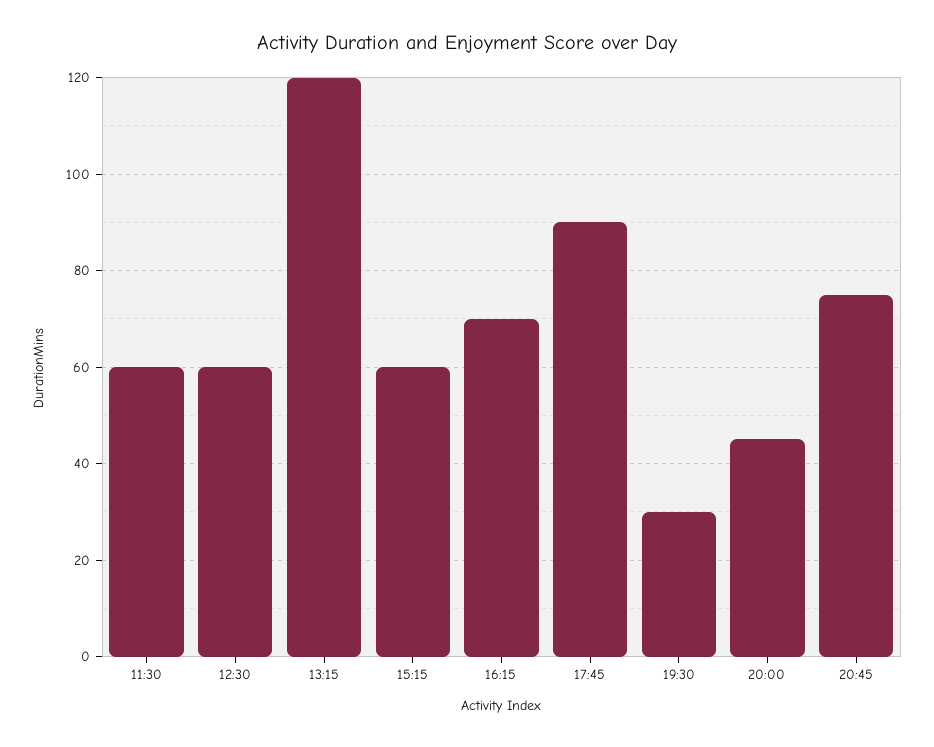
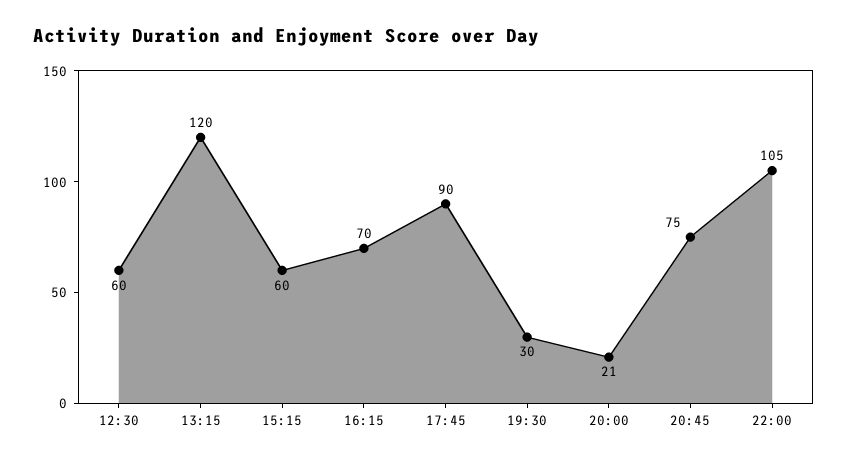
11:30: 60 -> none
20:00: 45 -> 21
22:00: none -> 105

